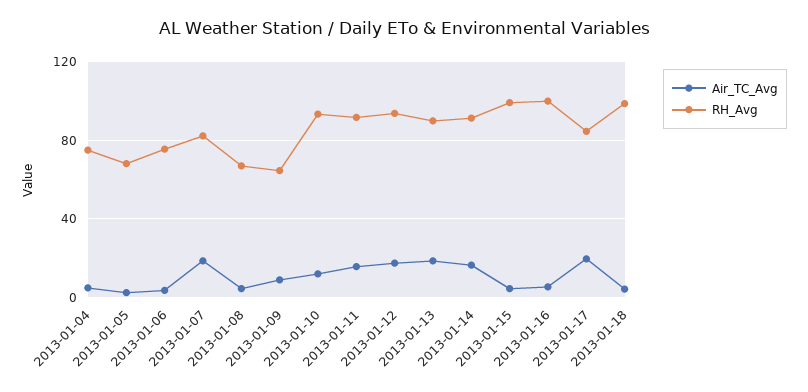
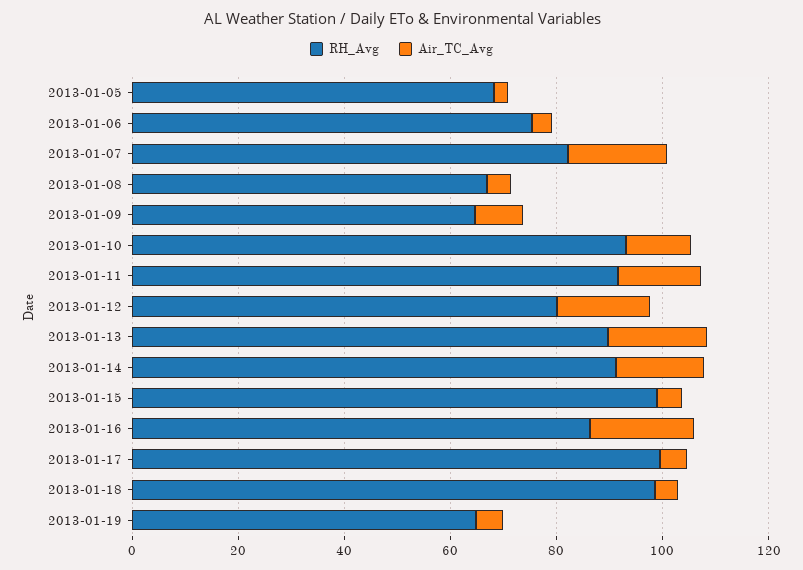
Air_TC_Avg, 2013-01-04: 5 -> none
RH_Avg, 2013-01-04: 75 -> none
RH_Avg, 2013-01-12: 95 -> 80
Air_TC_Avg, 2013-01-16: 5 -> 20
RH_Avg, 2013-01-16: 100 -> 85
Air_TC_Avg, 2013-01-17: 20 -> 5
RH_Avg, 2013-01-17: 85 -> 100
RH_Avg, 2013-01-19: none -> 65
Air_TC_Avg, 2013-01-19: none -> 5

